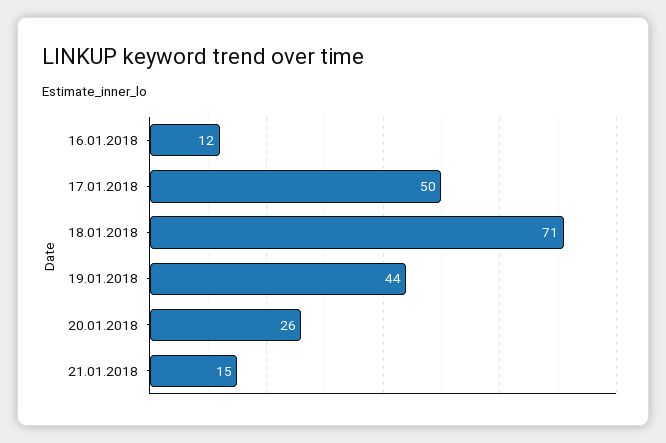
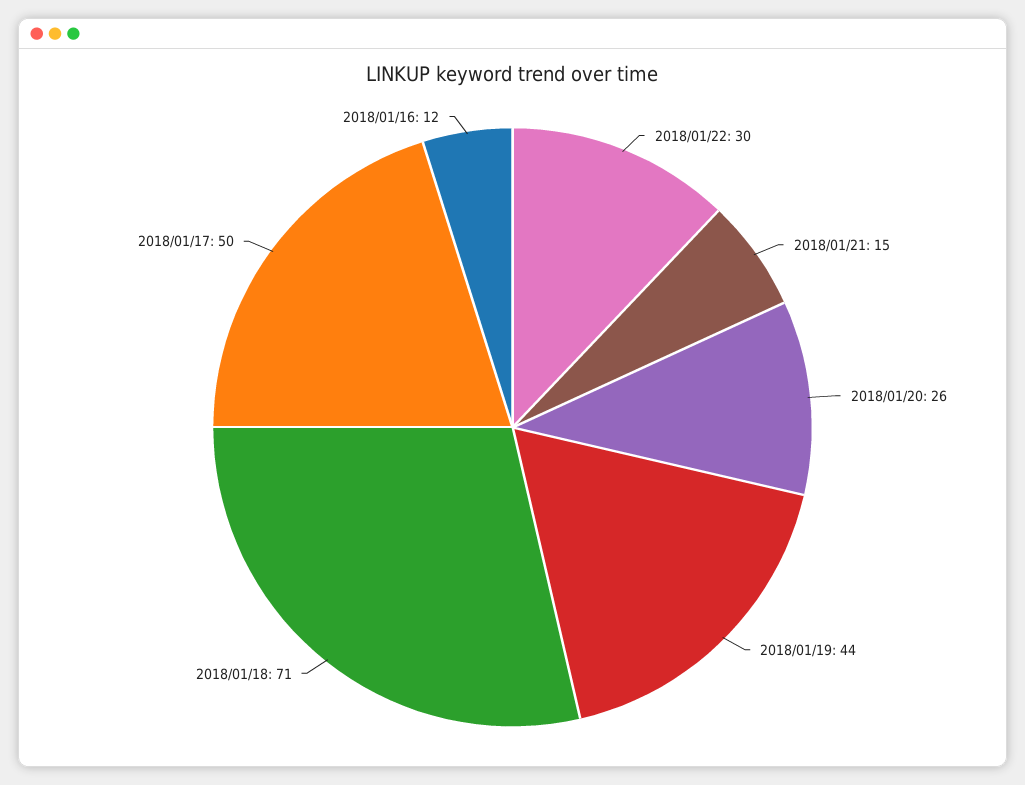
2018/01/22: none -> 30

